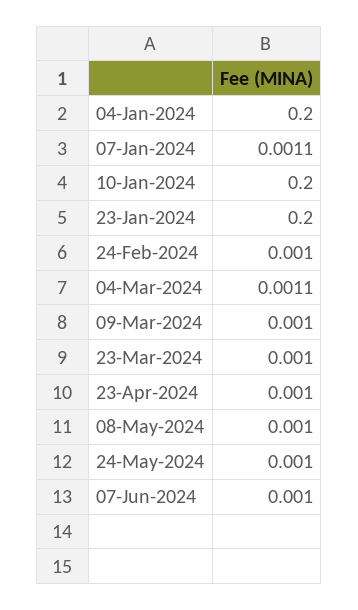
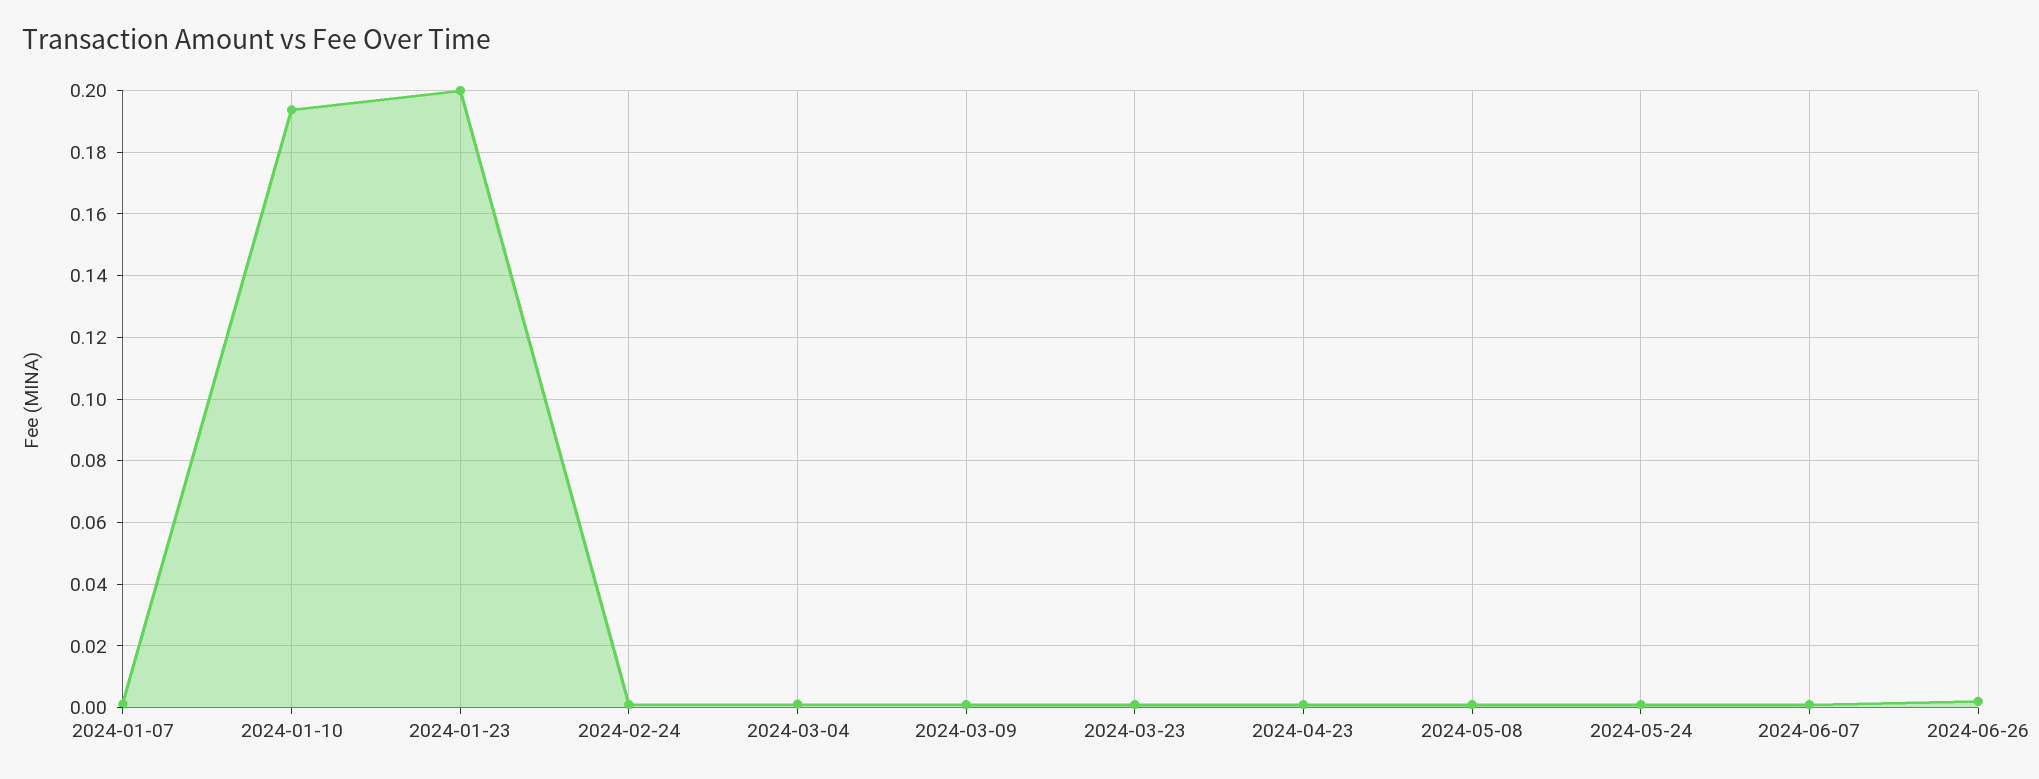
04-Jan-2024: 0.2 -> none
10-Jan-2024: 0.2 -> 0.194
2024-06-26: none -> 0.002

